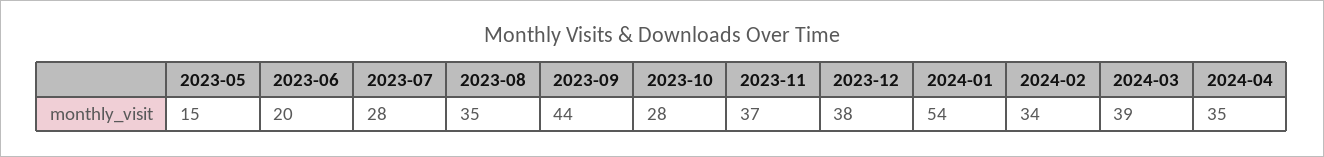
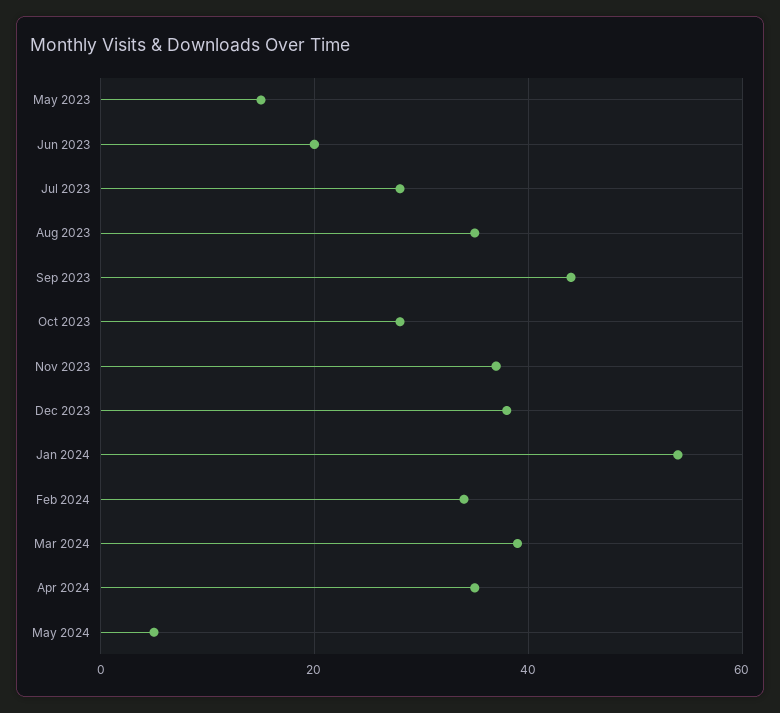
May 2024: none -> 5

